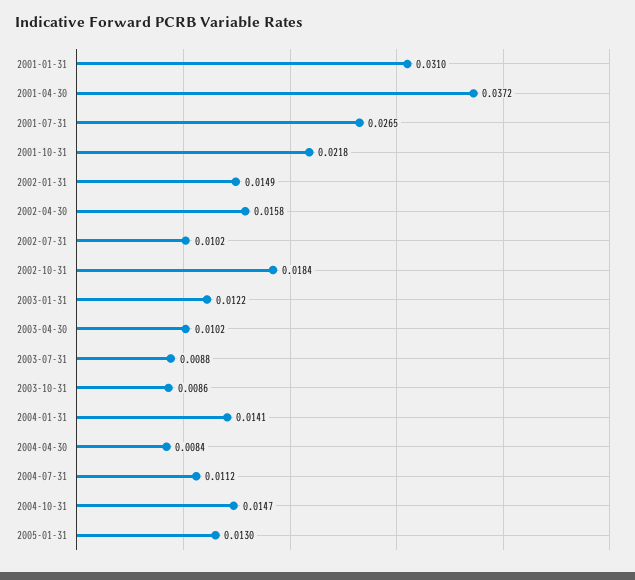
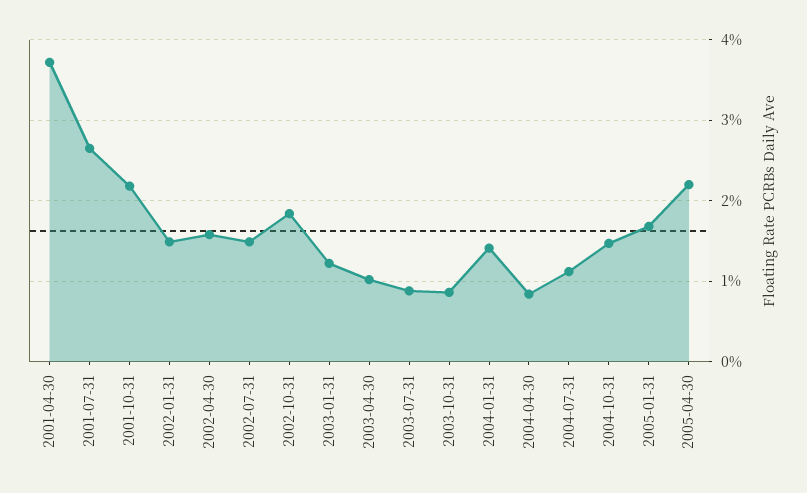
2001-01-31: 0.031 -> none
2002-07-31: 0.0102 -> 0.015
2005-01-31: 0.013 -> 0.017
2005-04-30: none -> 0.022

